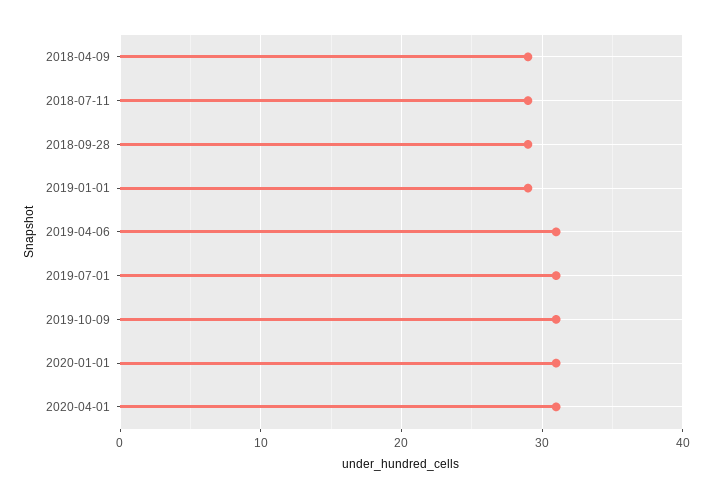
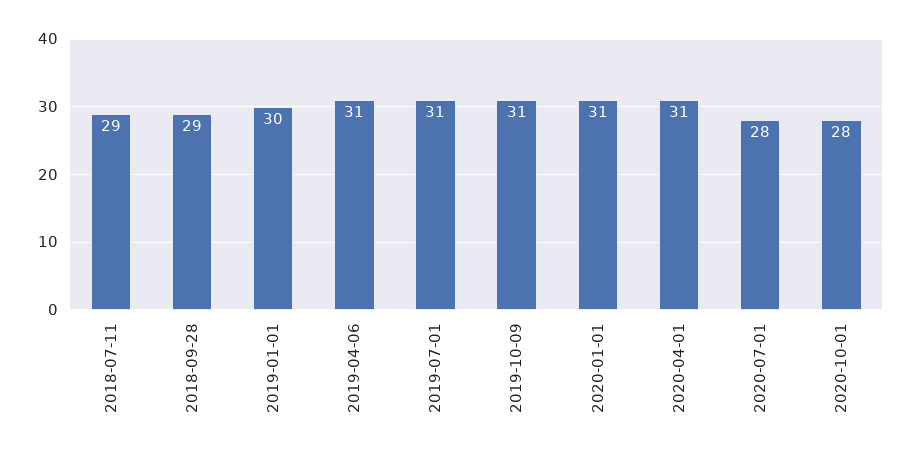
2018-04-09: 29 -> none
2019-01-01: 29 -> 30
2020-07-01: none -> 28
2020-10-01: none -> 28

